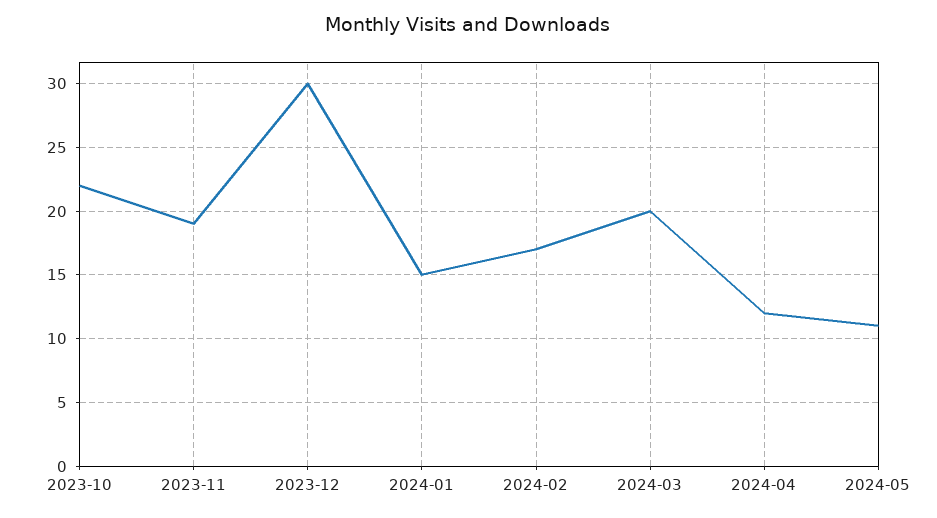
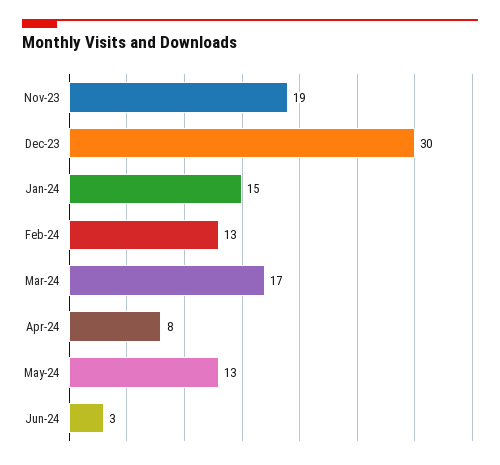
2023-10: 22 -> none
2024-02: 17 -> 13
2024-03: 20 -> 17
2024-04: 12 -> 8
2024-05: 11 -> 13
Jun-24: none -> 3

